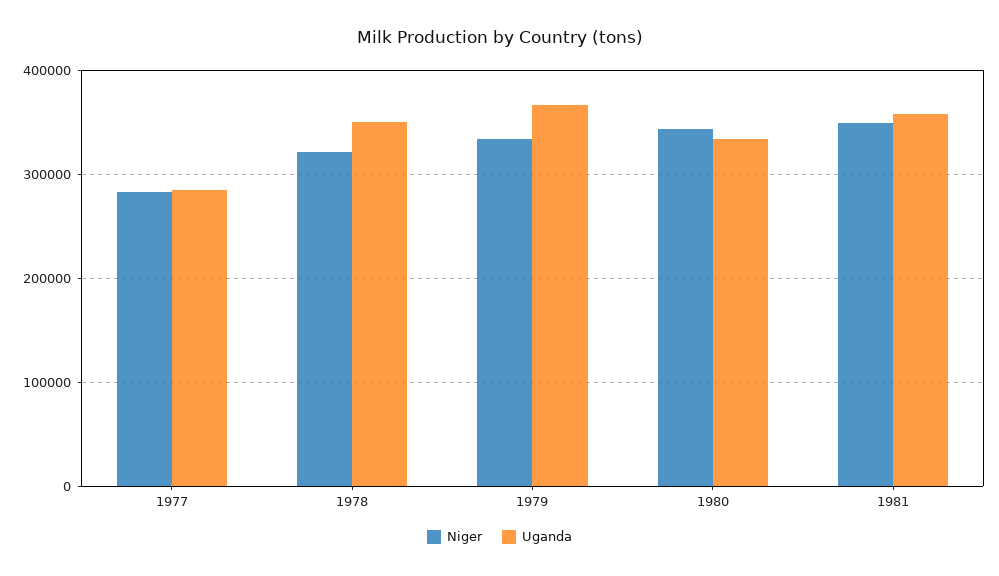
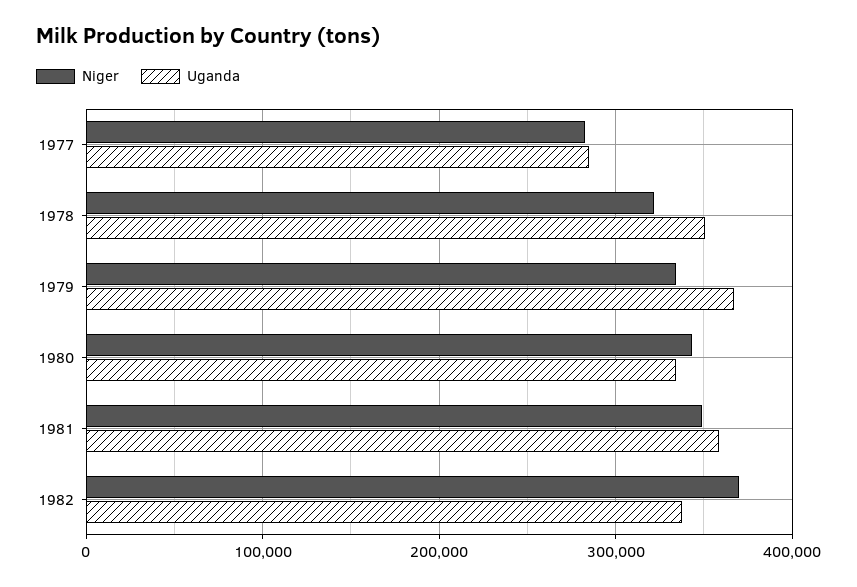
Niger, 1982: none -> 370000
Uganda, 1982: none -> 340000

